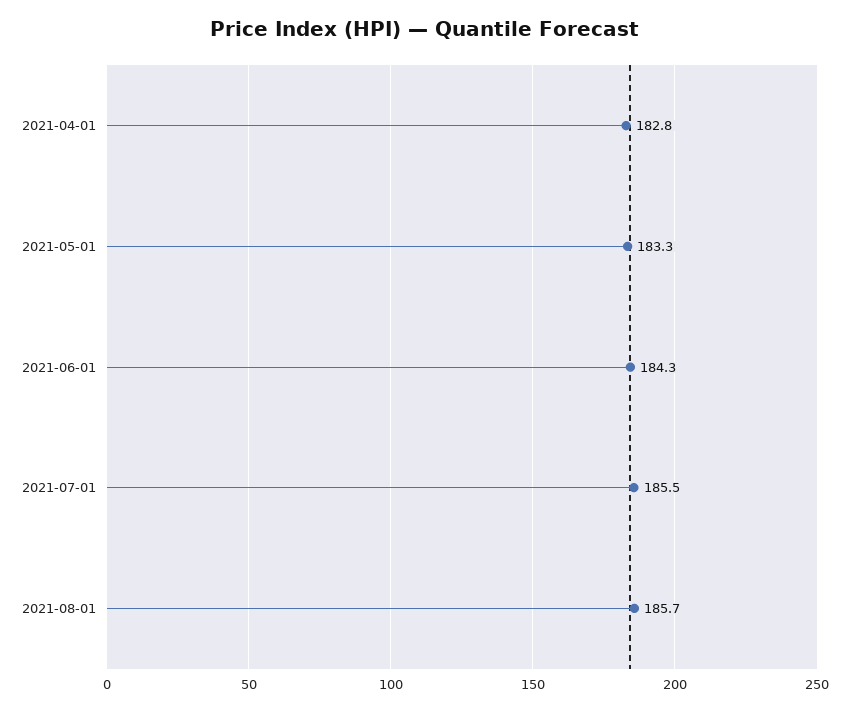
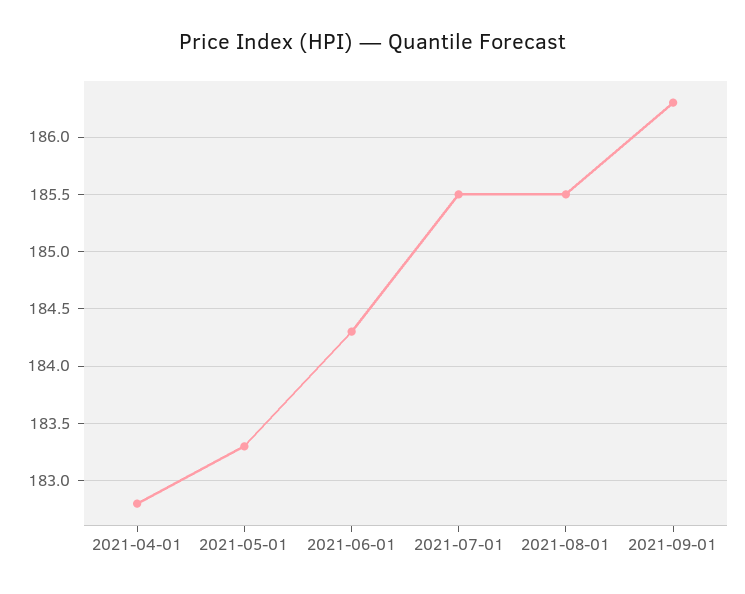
2021-08-01: 185.7 -> 185.5
2021-09-01: none -> 186.3

